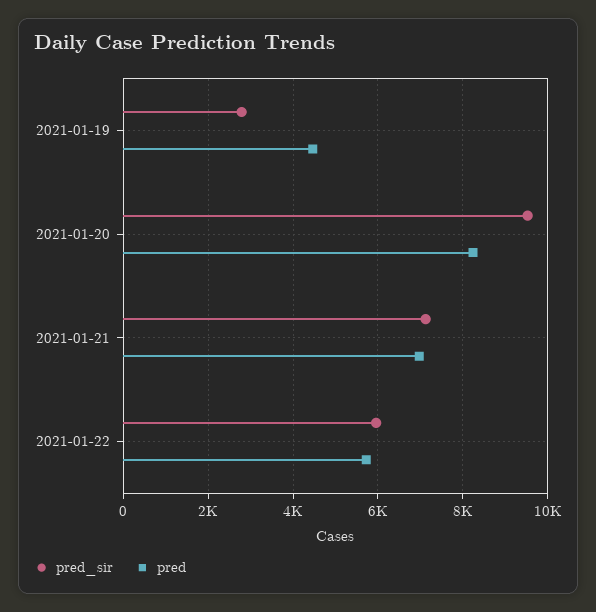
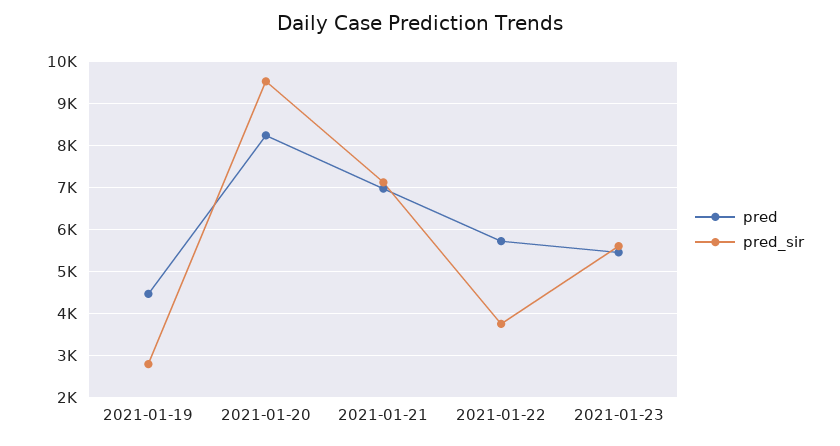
pred_sir, 2021-01-22: 6000 -> 3800
pred, 2021-01-23: none -> 5400
pred_sir, 2021-01-23: none -> 5600

